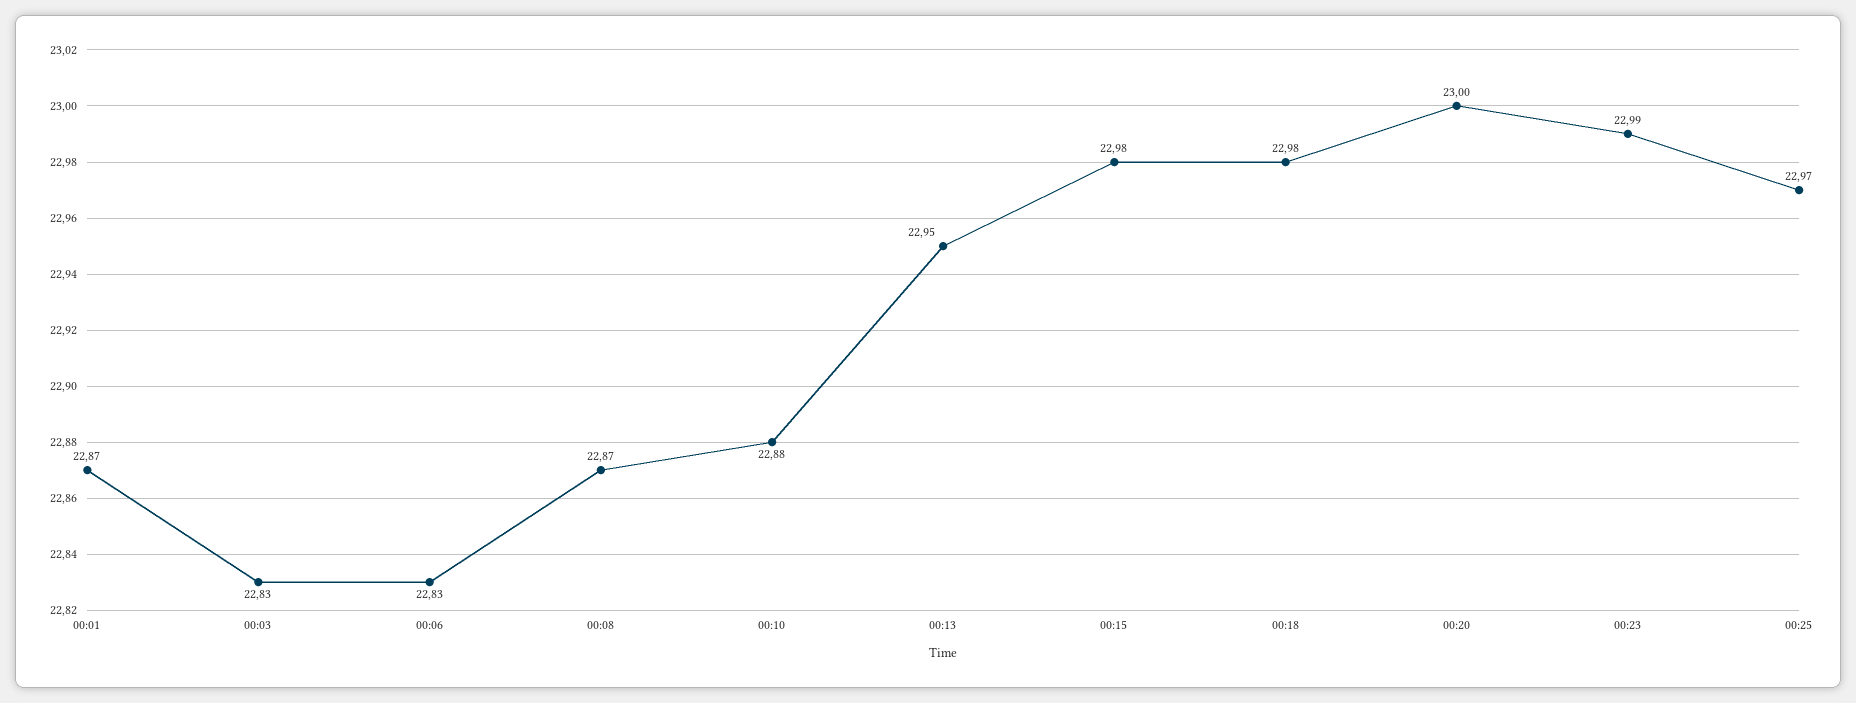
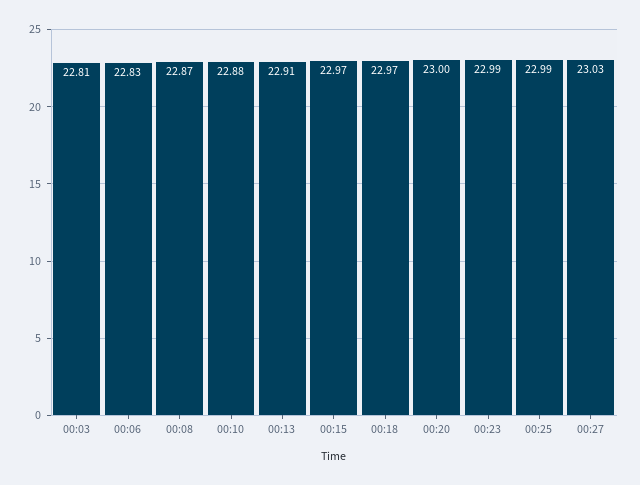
00:01: 22.87 -> none
00:03: 22.83 -> 22.81
00:13: 22.95 -> 22.91
00:15: 22.98 -> 22.97
00:18: 22.98 -> 22.97
00:25: 22.97 -> 22.99
00:27: none -> 23.03

